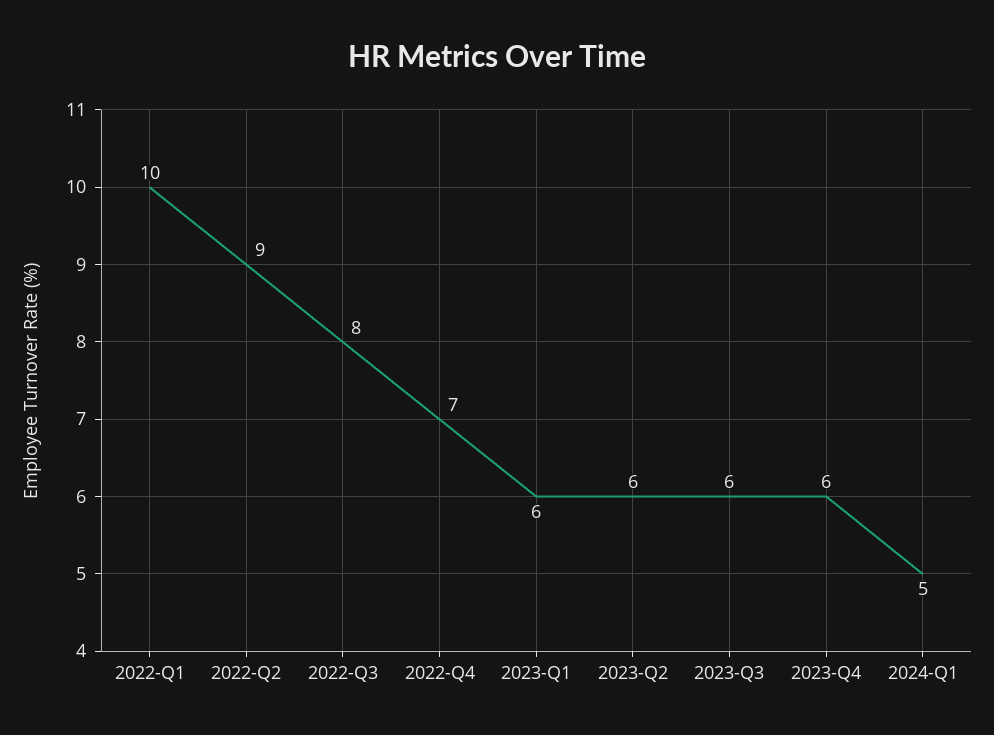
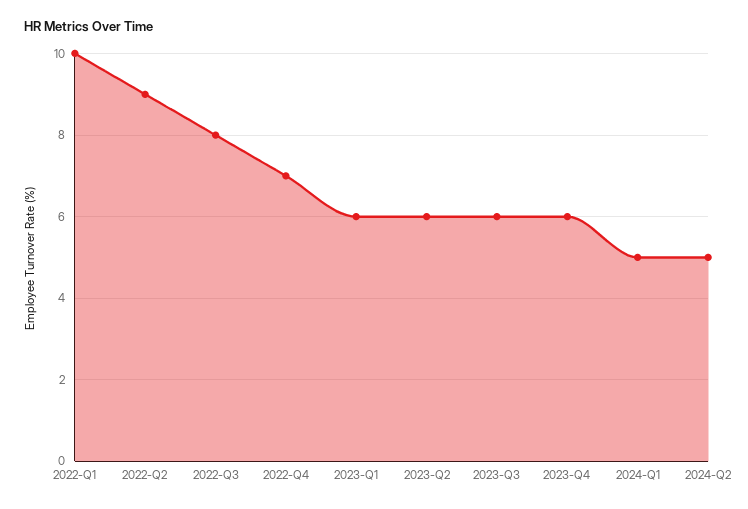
2024-Q2: none -> 5

